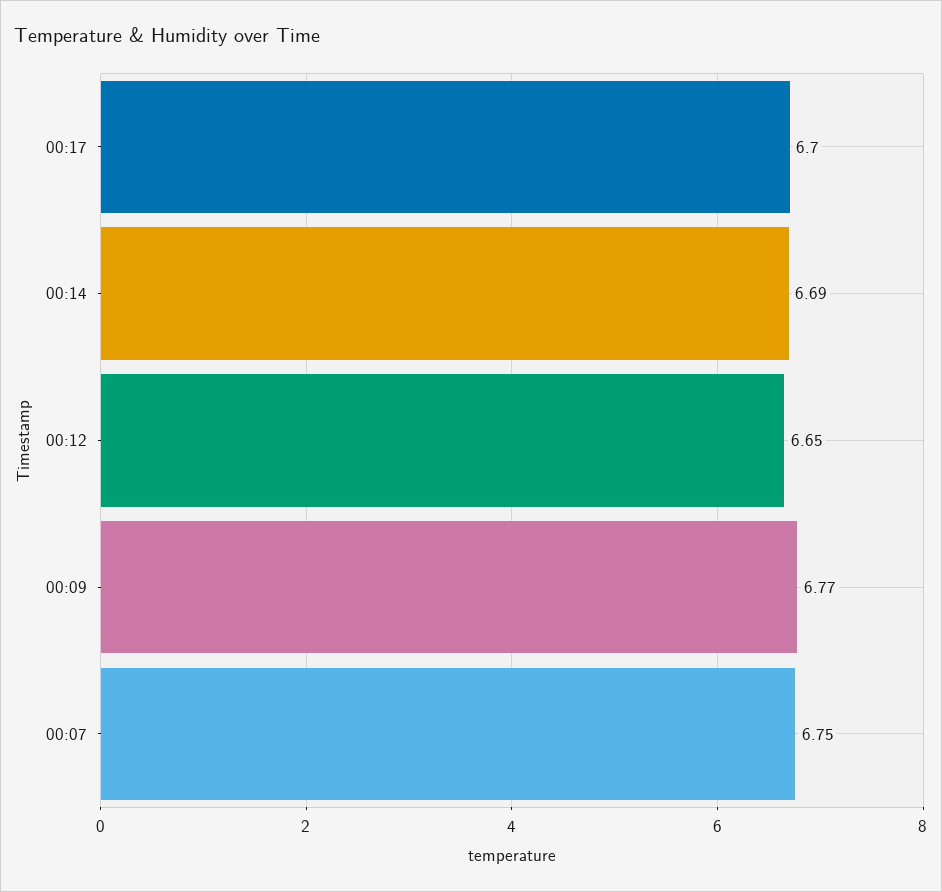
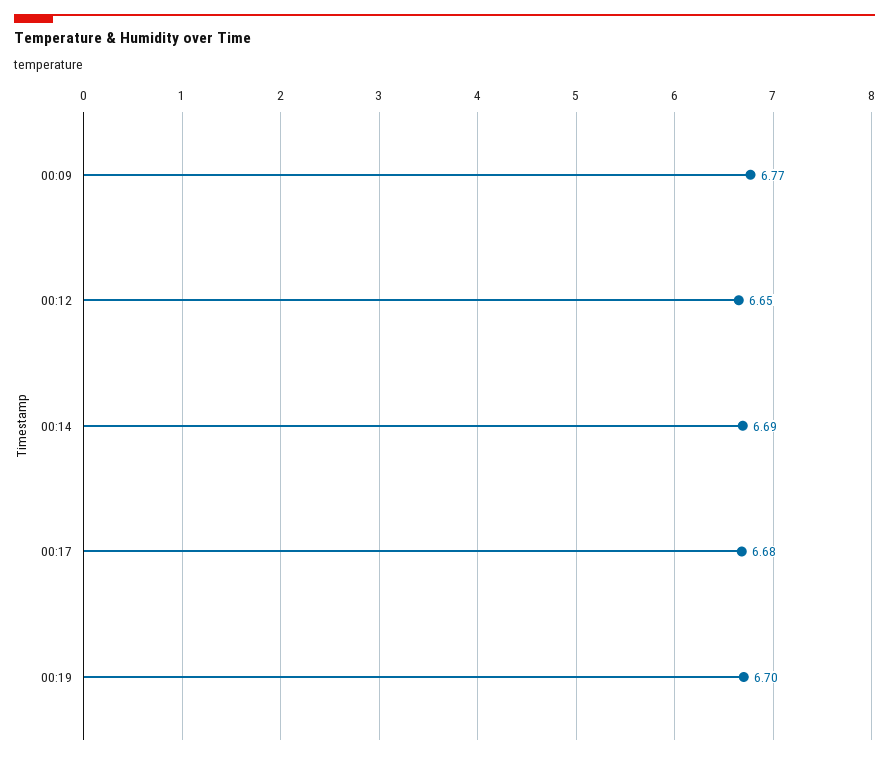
00:17: 6.7 -> 6.68
00:07: 6.75 -> none
00:19: none -> 6.7

